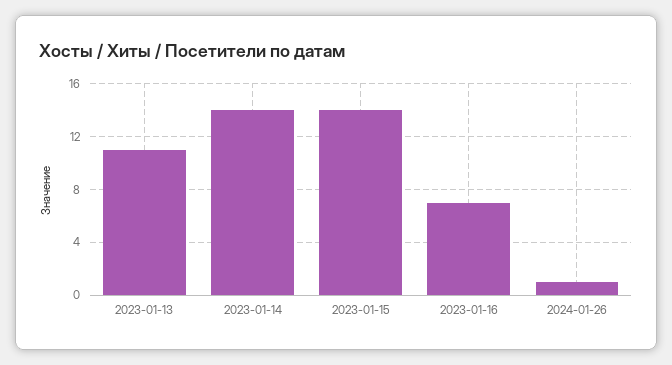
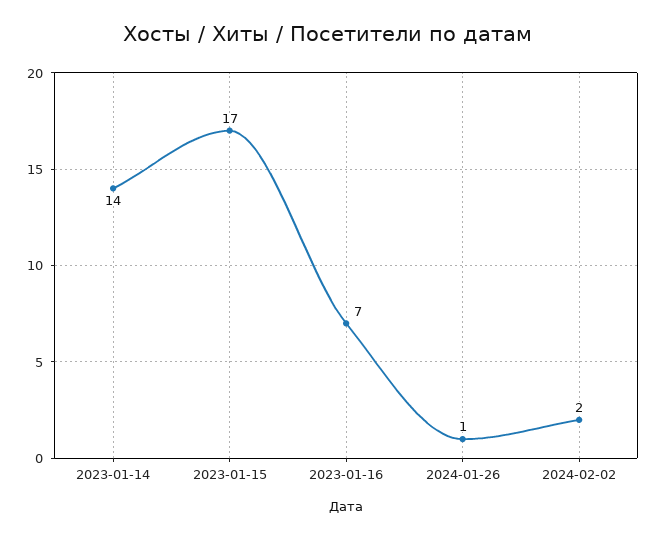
2023-01-13: 11 -> none
2023-01-15: 14 -> 17
2024-02-02: none -> 2

